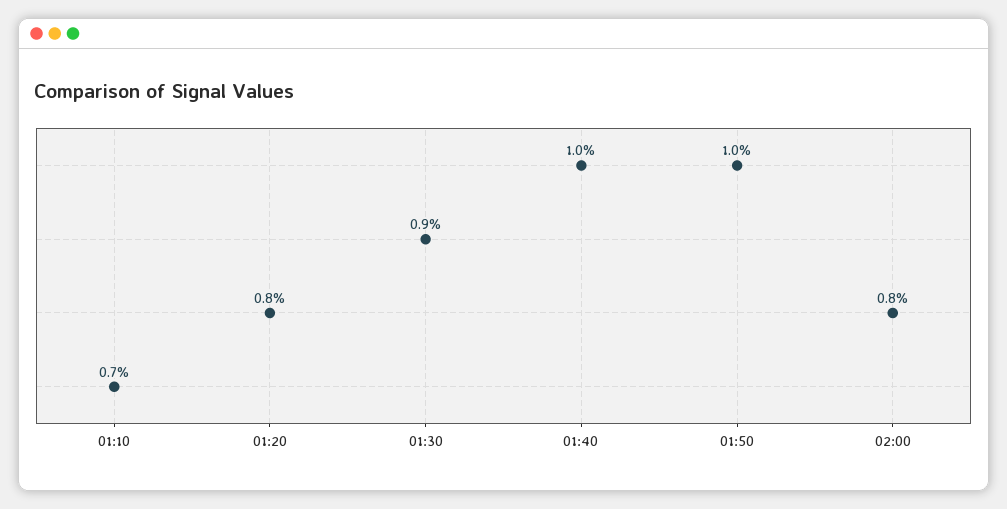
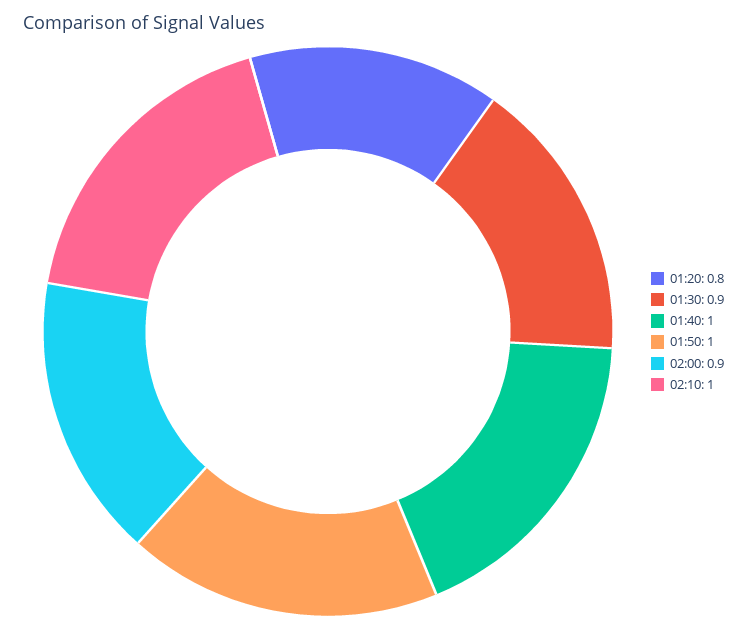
01:10: 0.7 -> none
02:00: 0.8 -> 0.9
02:10: none -> 1

